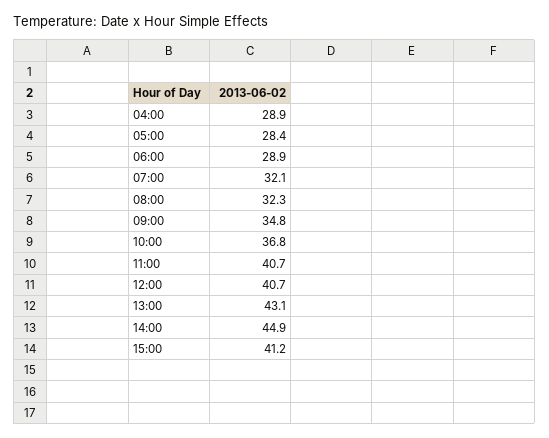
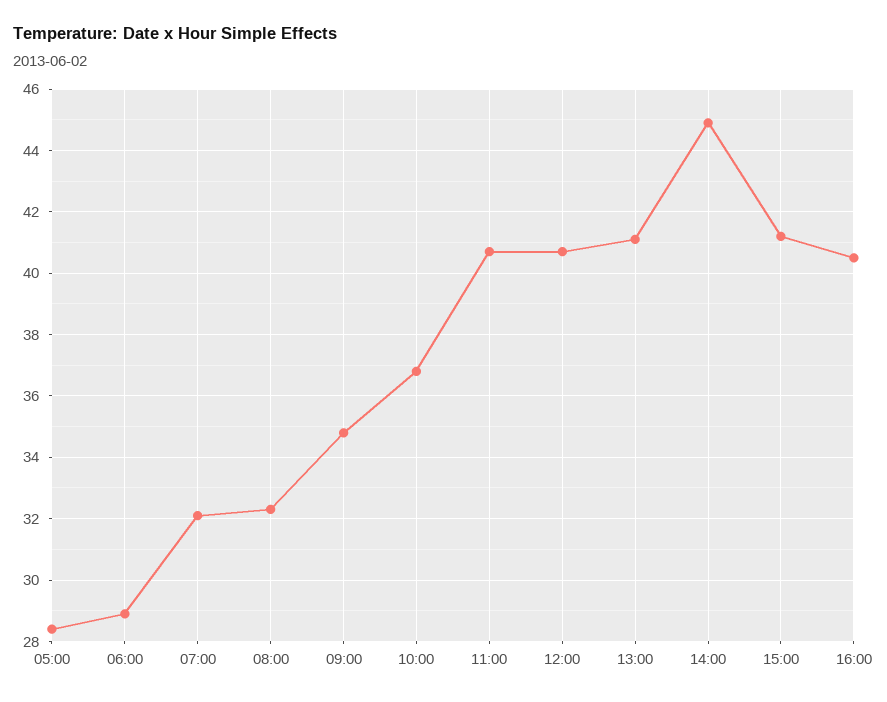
04:00: 28.9 -> none
13:00: 43.1 -> 41
16:00: none -> 40.5

